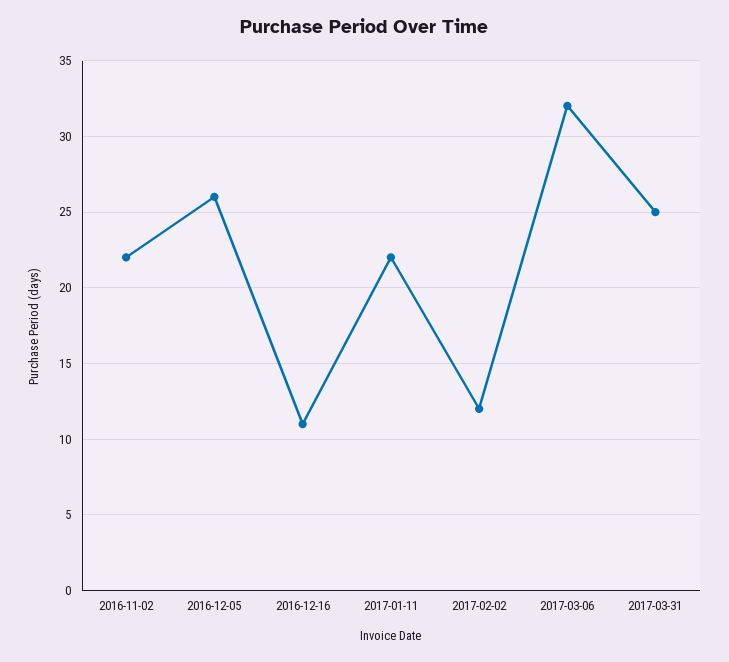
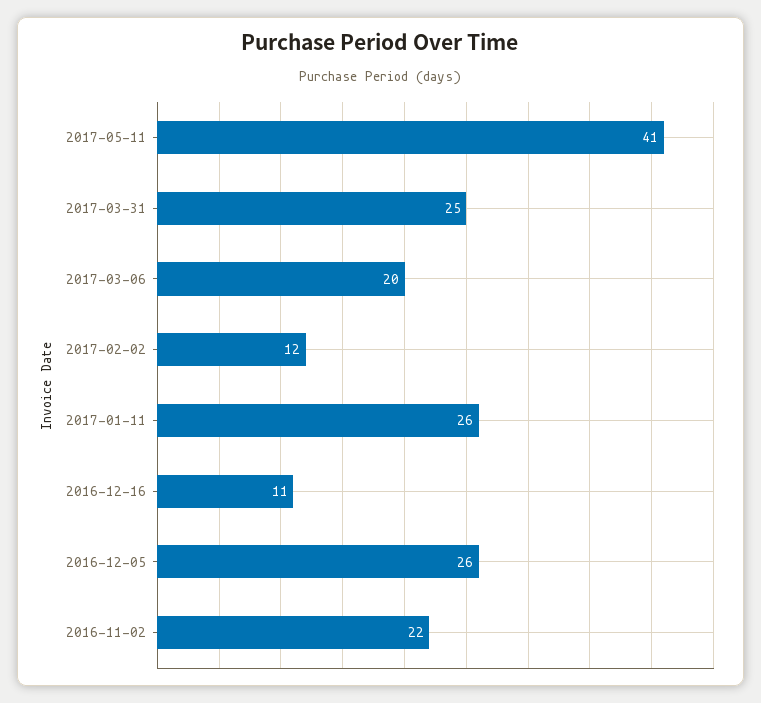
2017-01-11: 22 -> 26
2017-03-06: 32 -> 20
2017-05-11: none -> 41

